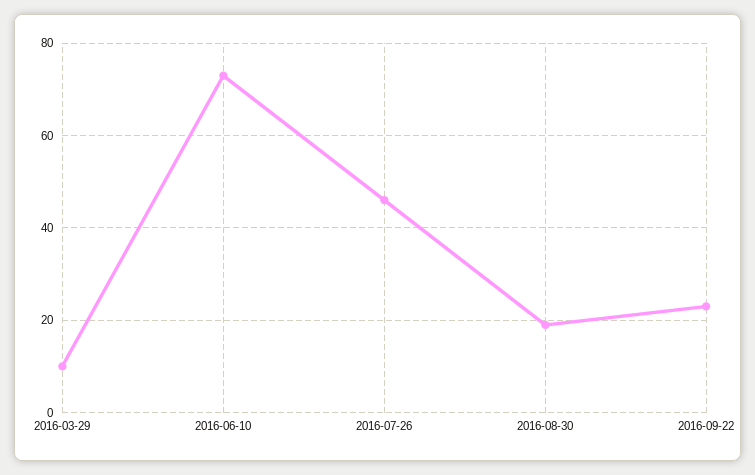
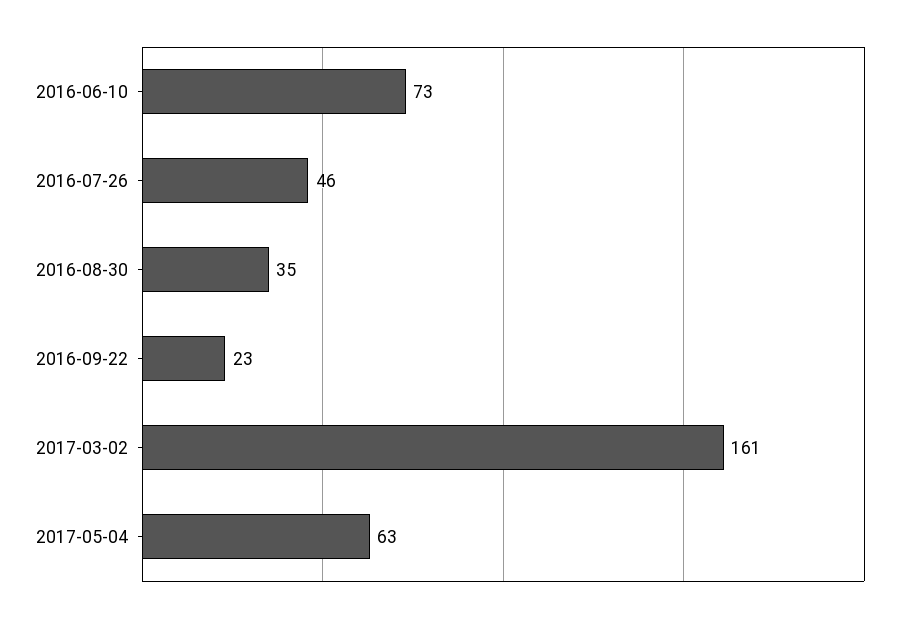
2016-03-29: 10 -> none
2016-08-30: 20 -> 35
2017-03-02: none -> 161
2017-05-04: none -> 63

